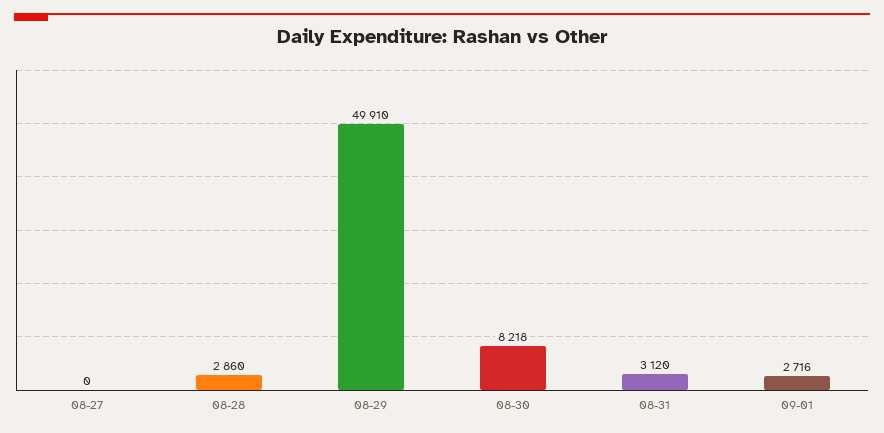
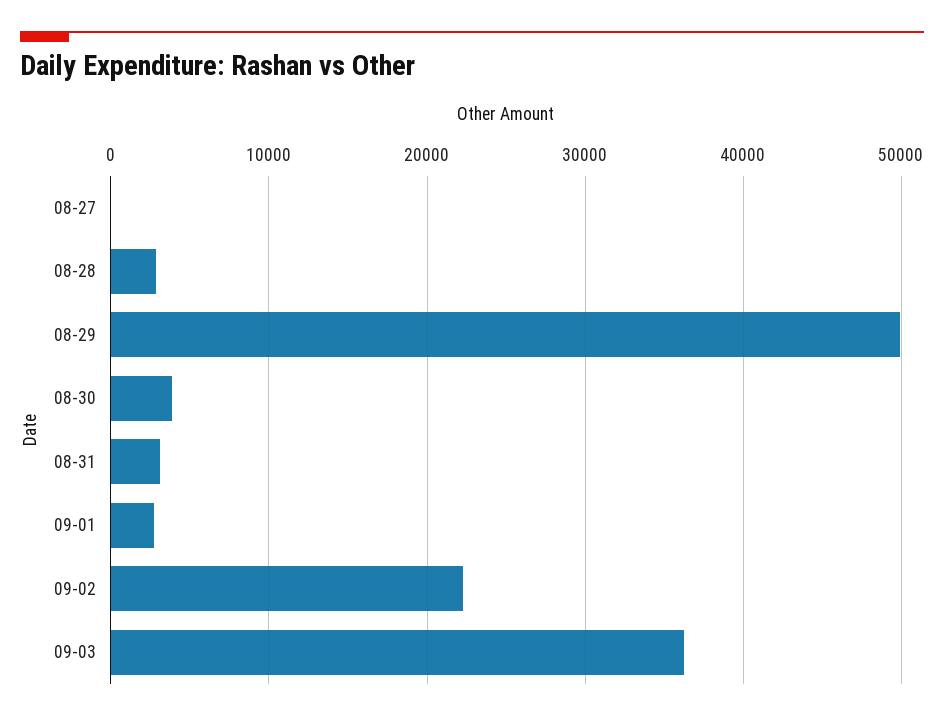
08-30: 8218 -> 4000
09-02: none -> 22000
09-03: none -> 36000

